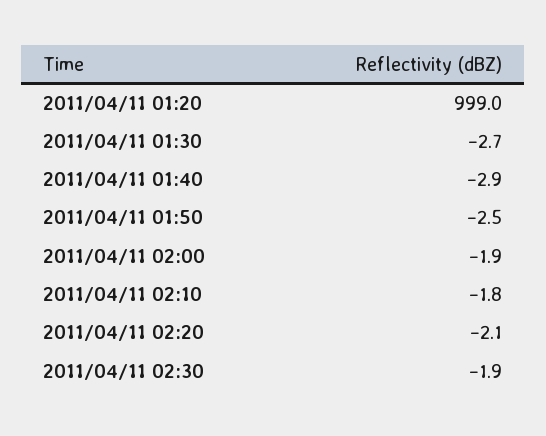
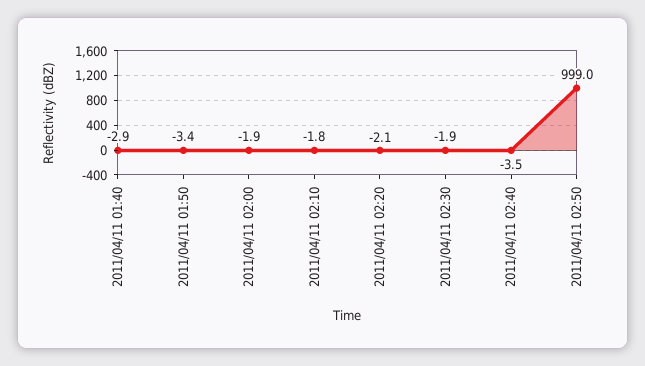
2011/04/11 01:20: 999 -> none
2011/04/11 01:30: -2.7 -> none
2011/04/11 01:50: -2.5 -> -3.4
2011/04/11 02:40: none -> -3.5
2011/04/11 02:50: none -> 999

